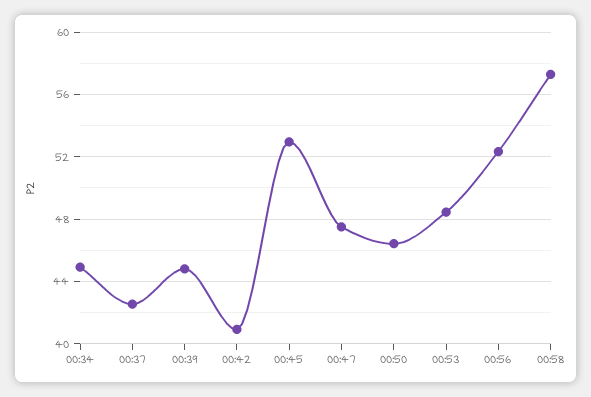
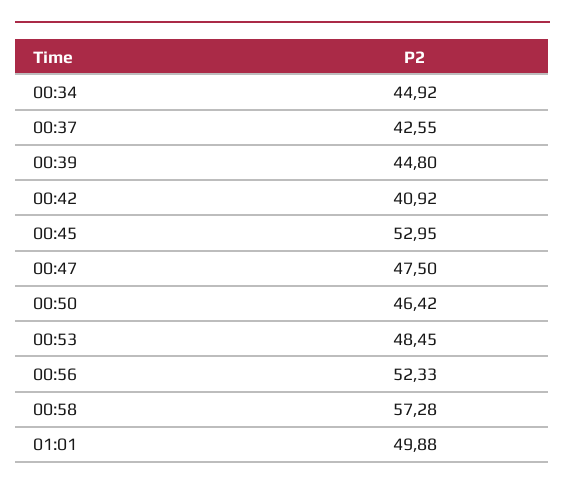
01:01: none -> 49.88

